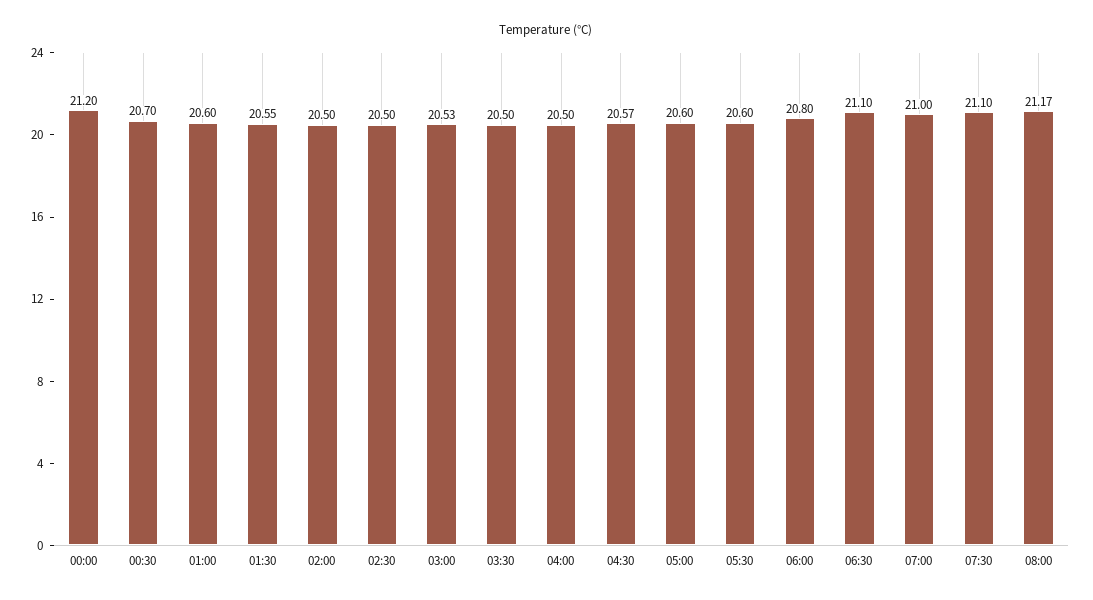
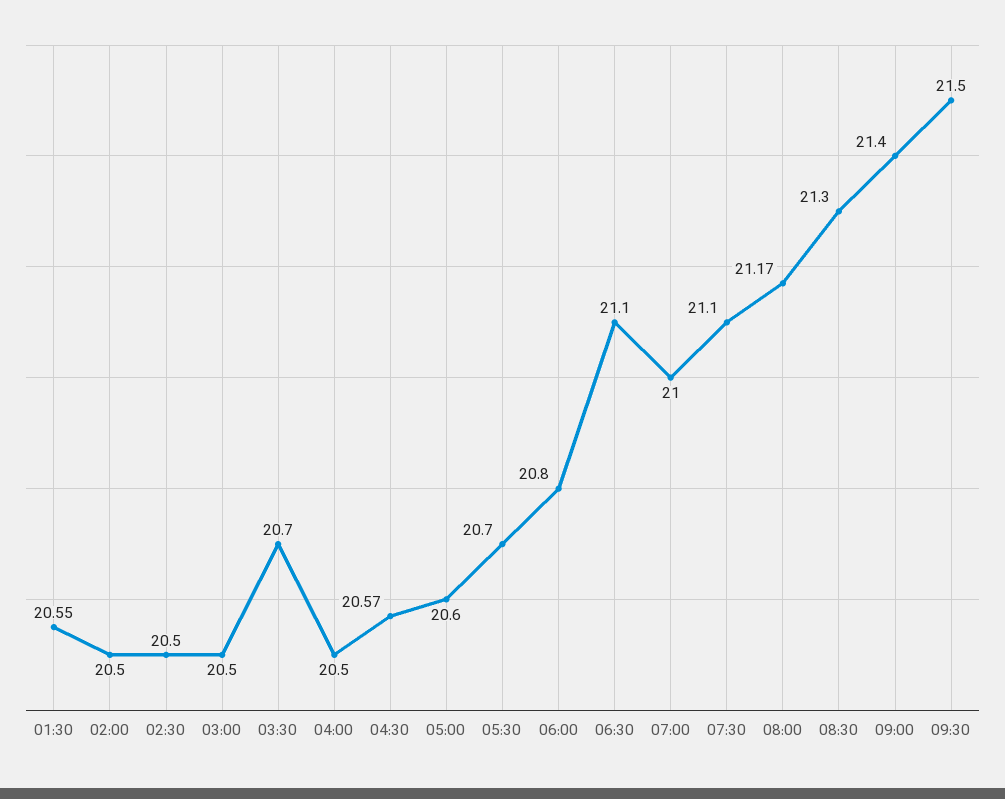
00:00: 21.2 -> none
00:30: 20.7 -> none
01:00: 20.6 -> none
03:00: 20.53 -> 20.5
03:30: 20.5 -> 20.7
05:30: 20.6 -> 20.7
08:30: none -> 21.3
09:00: none -> 21.4
09:30: none -> 21.5

